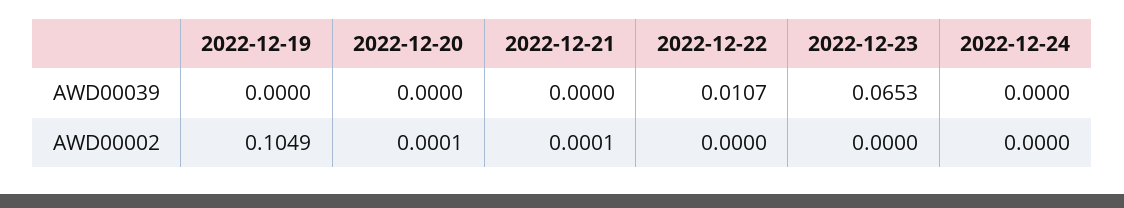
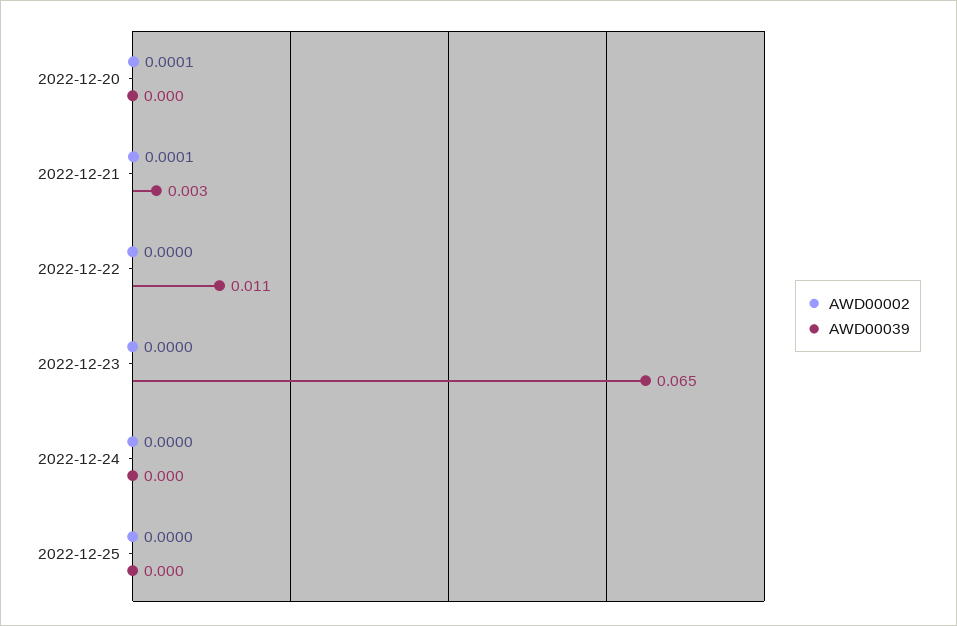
AWD00039, 2022-12-19: 0 -> none
AWD00039, 2022-12-21: 0 -> 0.003
AWD00002, 2022-12-19: 0.1049 -> none
AWD00002, 2022-12-25: none -> 0
AWD00039, 2022-12-25: none -> 0

